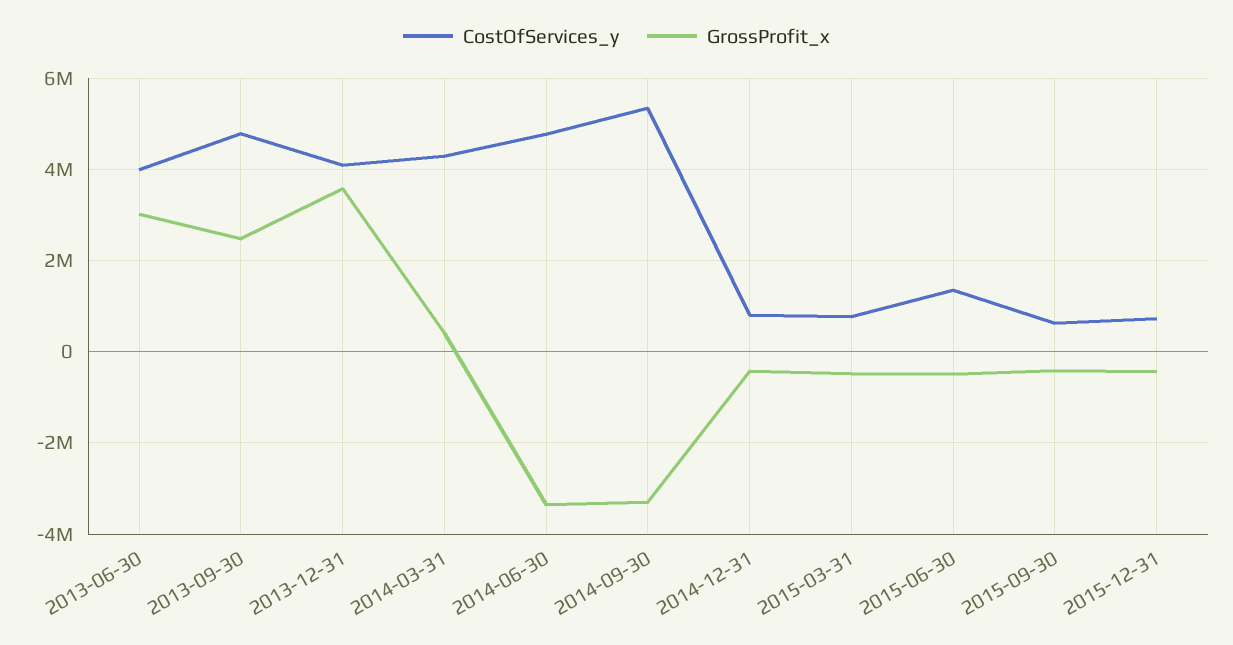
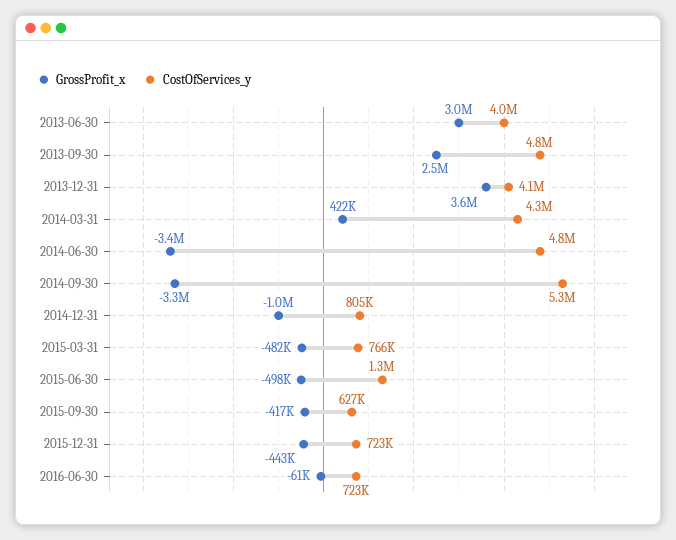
GrossProfit_x, 2014-12-31: -400000 -> -1000000
GrossProfit_x, 2016-06-30: none -> -61000
CostOfServices_y, 2016-06-30: none -> 723000

